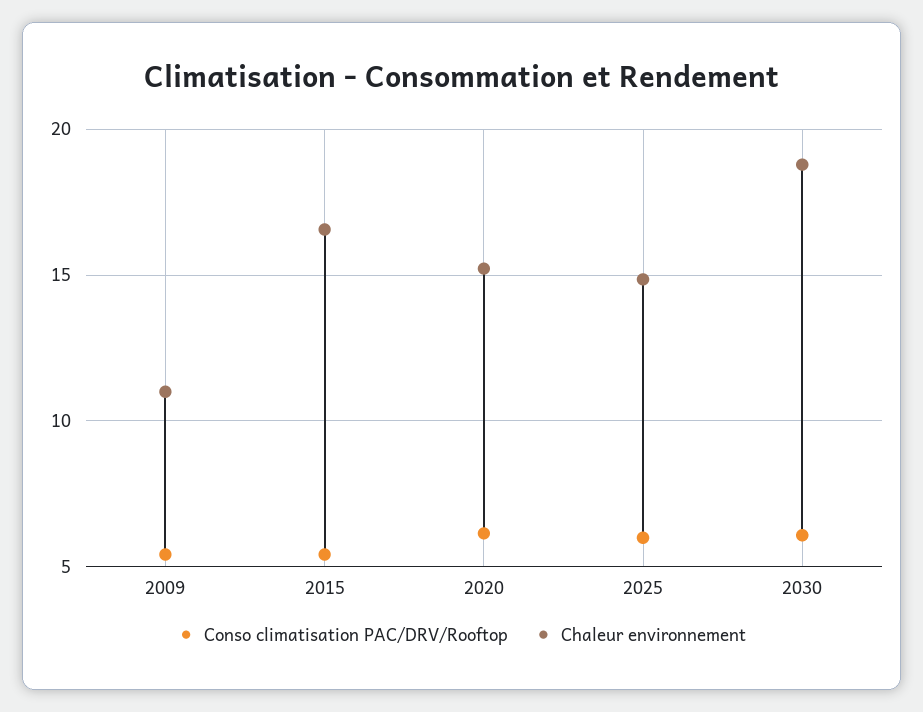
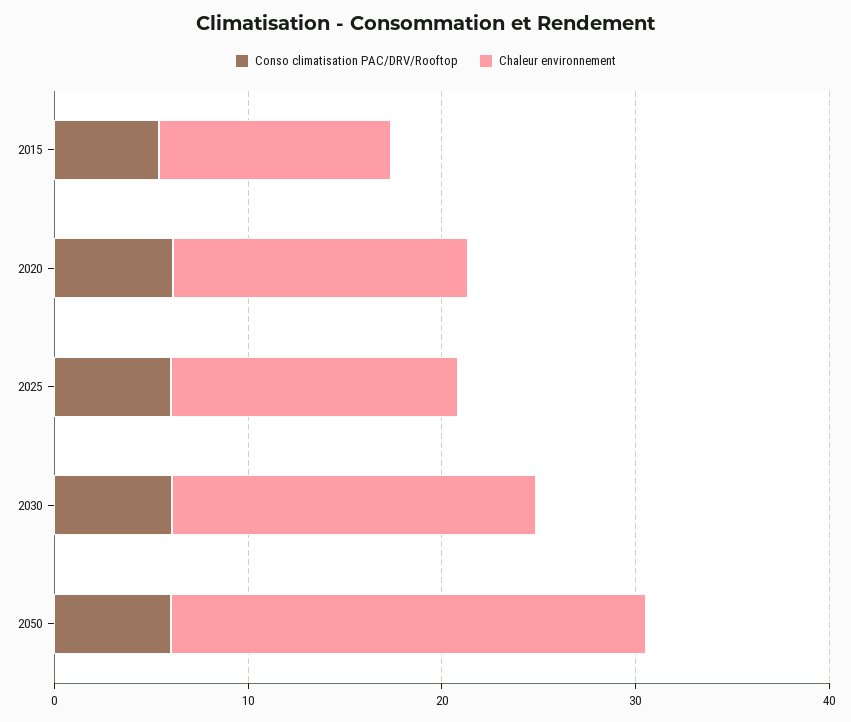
Conso climatisation PAC/DRV/Rooftop, 2009: 5.5 -> none
Chaleur environnement, 2009: 11 -> none
Chaleur environnement, 2015: 16.5 -> 12
Conso climatisation PAC/DRV/Rooftop, 2050: none -> 6
Chaleur environnement, 2050: none -> 24

